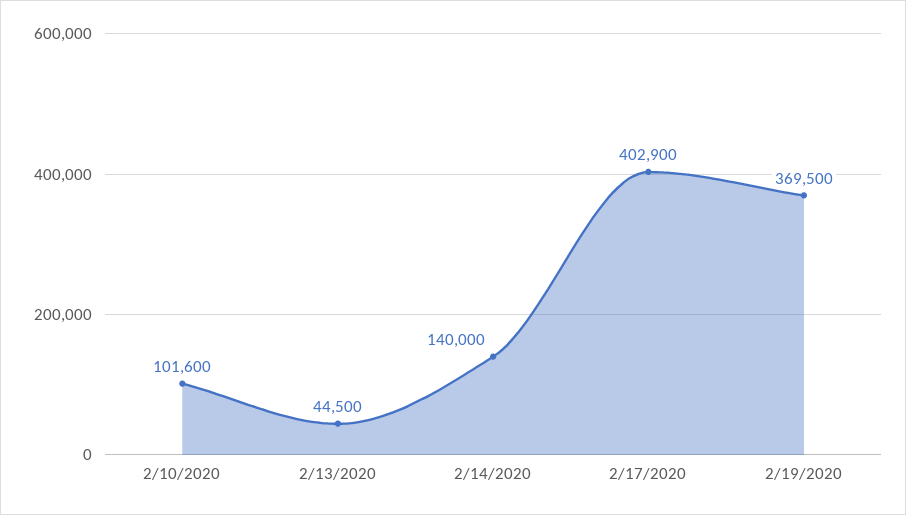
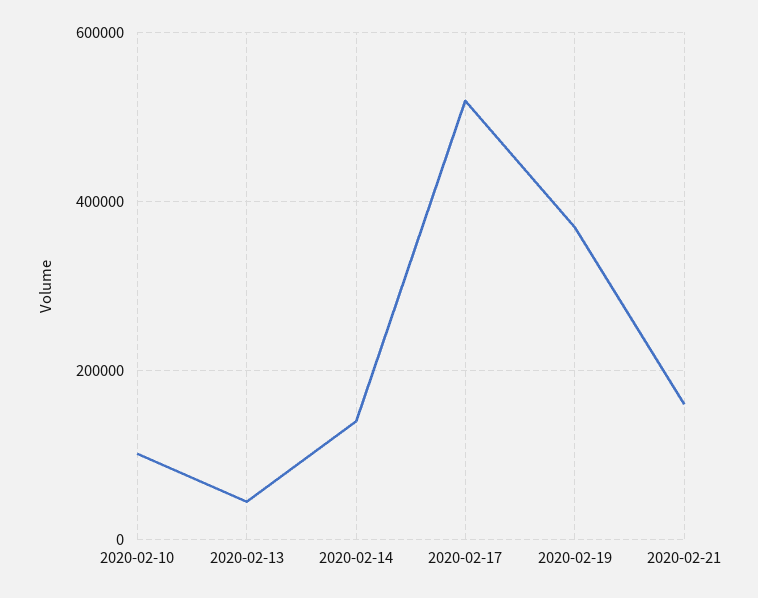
2/17/2020: 402900 -> 520000
2020-02-21: none -> 160000

